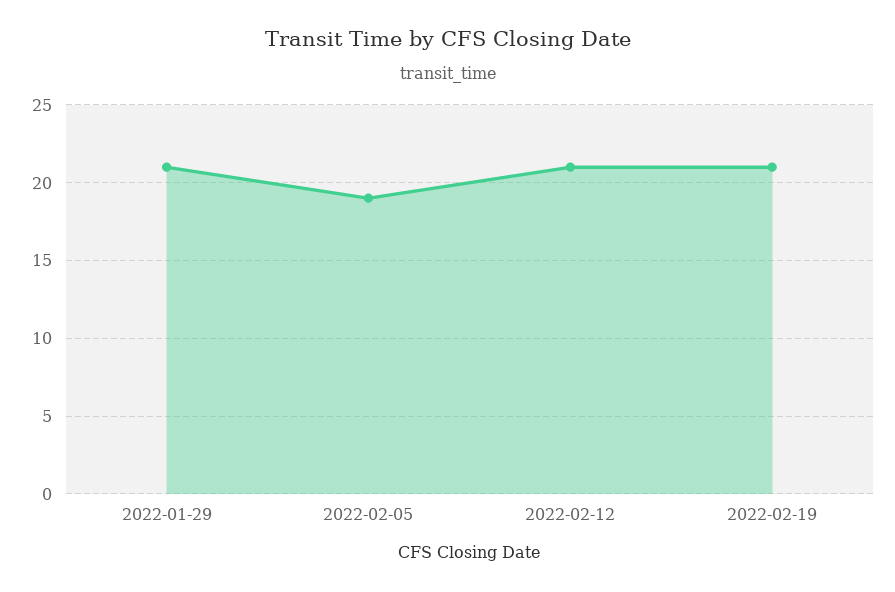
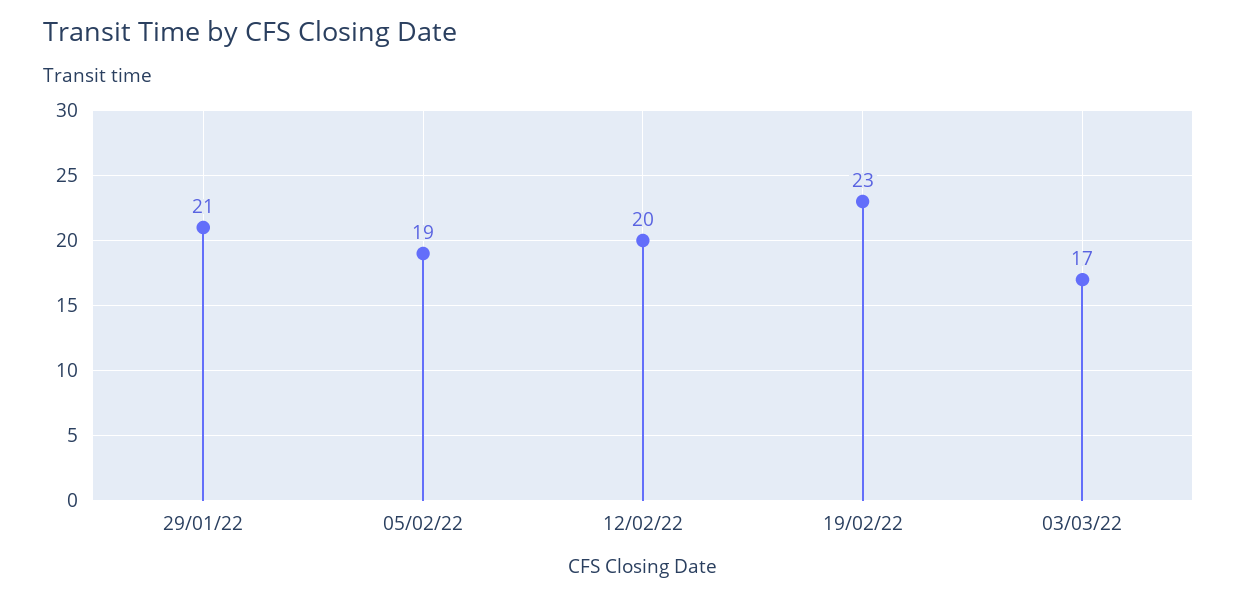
2022-02-12: 21 -> 20
2022-02-19: 21 -> 23
03/03/22: none -> 17

